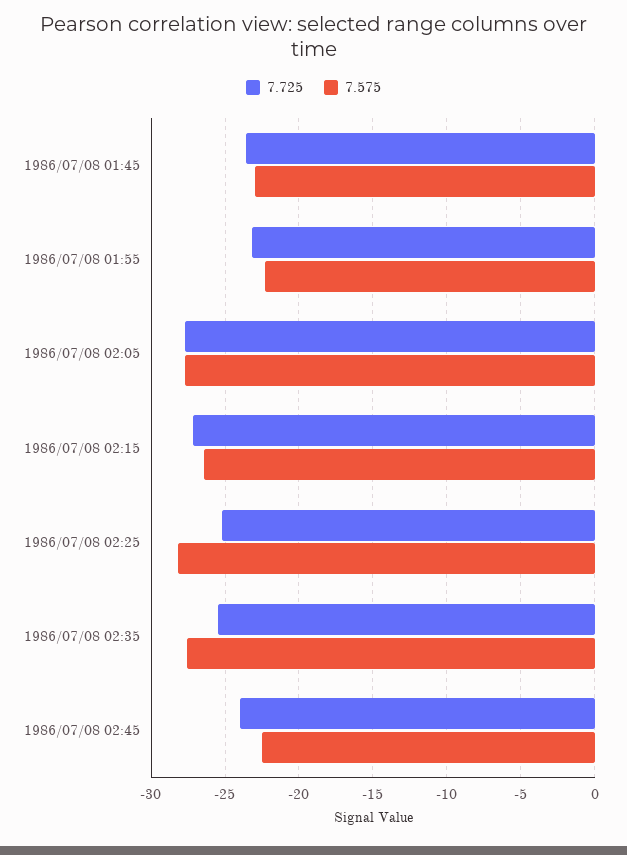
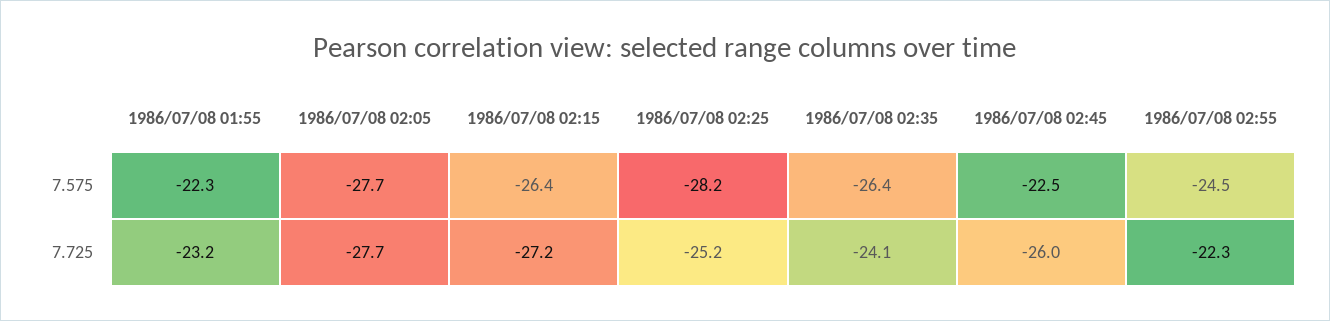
7.725, 1986/07/08 01:45: -23.5 -> none
7.575, 1986/07/08 01:45: -23 -> none
7.725, 1986/07/08 02:35: -25.5 -> -24.1
7.575, 1986/07/08 02:35: -27.5 -> -26.4
7.725, 1986/07/08 02:45: -24 -> -26
7.575, 1986/07/08 02:55: none -> -24.5
7.725, 1986/07/08 02:55: none -> -22.3

